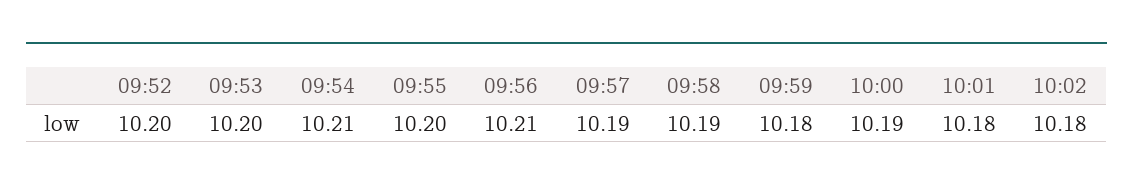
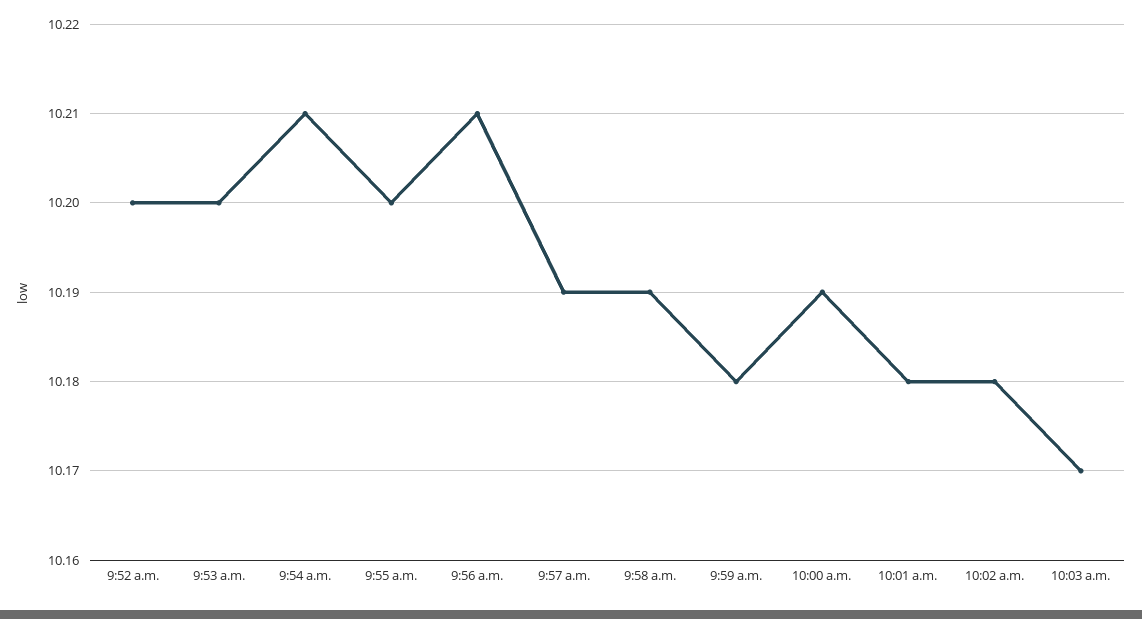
10:03 a.m.: none -> 10.17

